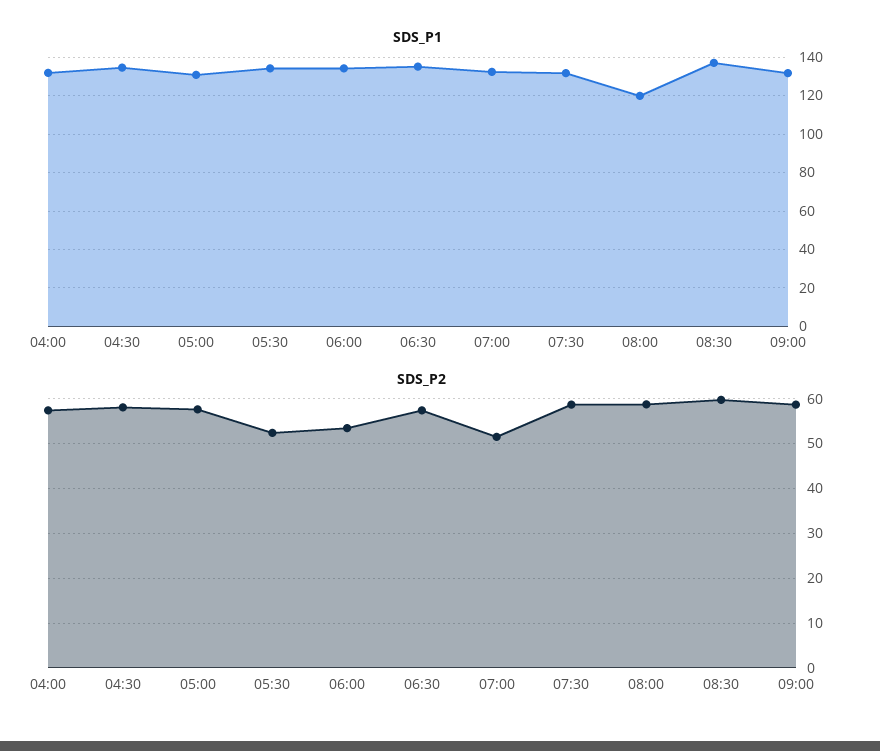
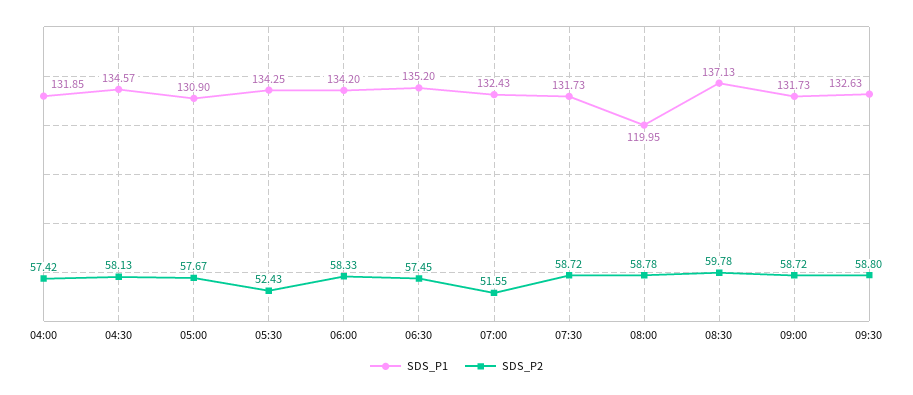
SDS_P2, 06:00: 54 -> 58.33
SDS_P1, 09:30: none -> 132.63
SDS_P2, 09:30: none -> 58.8

